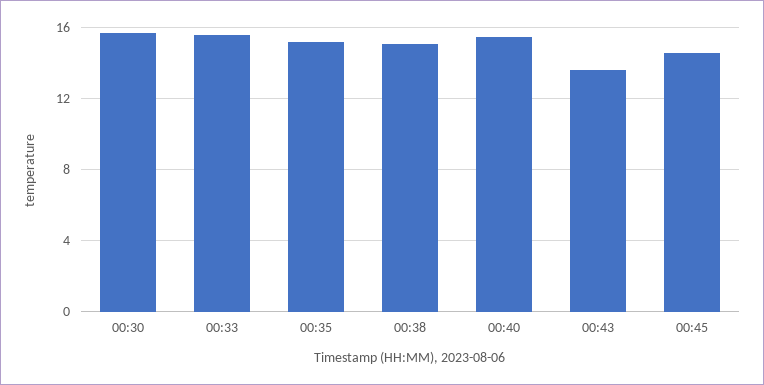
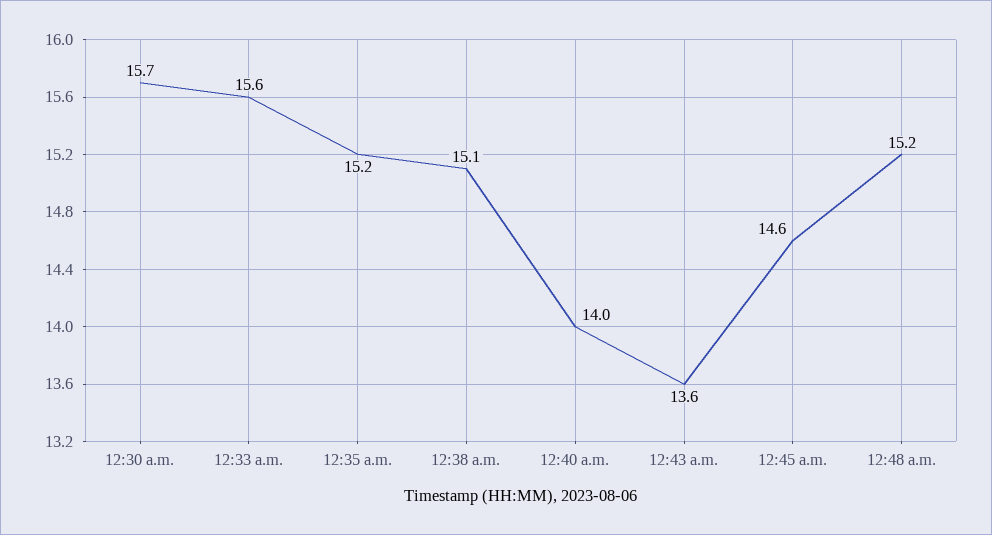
00:40: 15.5 -> 14
12:48 a.m.: none -> 15.2

